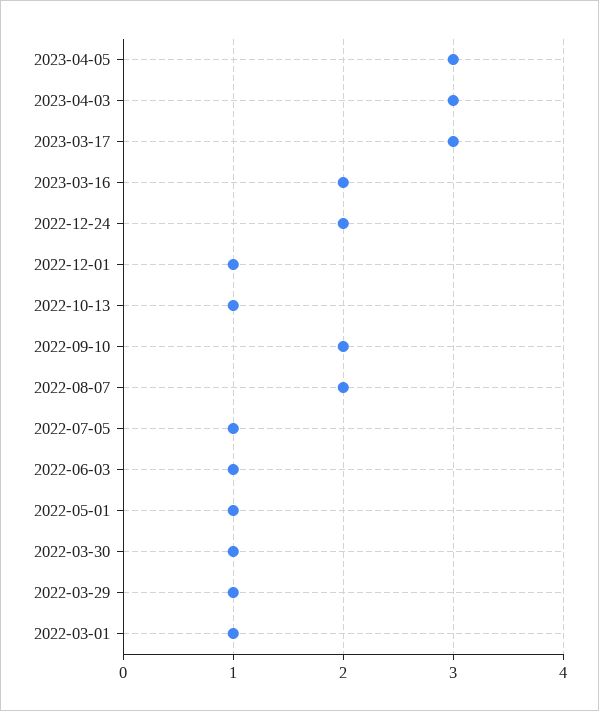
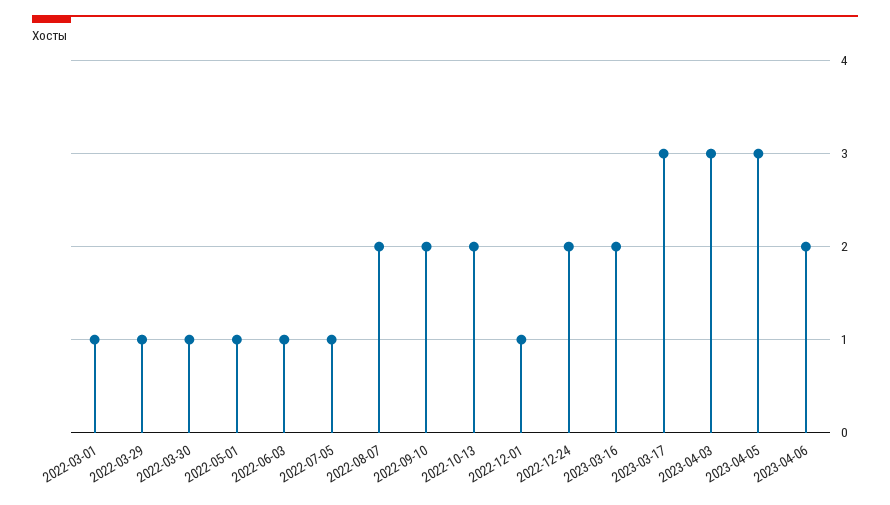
2022-10-13: 1 -> 2
2023-04-06: none -> 2

